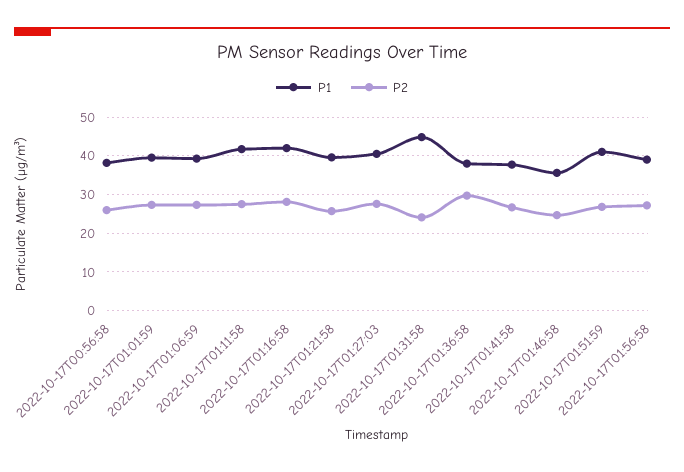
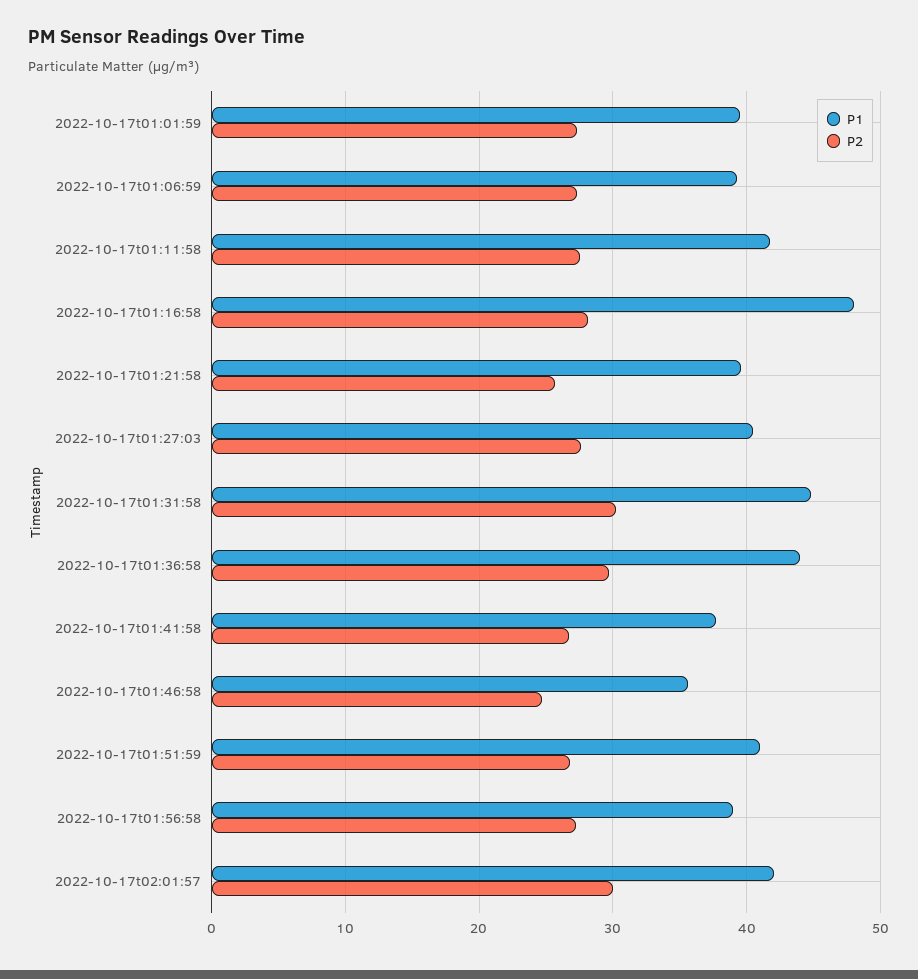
P1, 2022-10-17T00:56:58: 38 -> none
P2, 2022-10-17T00:56:58: 26 -> none
P1, 2022-10-17T01:16:58: 42 -> 48
P2, 2022-10-17T01:31:58: 24 -> 30
P1, 2022-10-17T01:36:58: 38 -> 44
P1, 2022-10-17t02:01:57: none -> 42
P2, 2022-10-17t02:01:57: none -> 30

